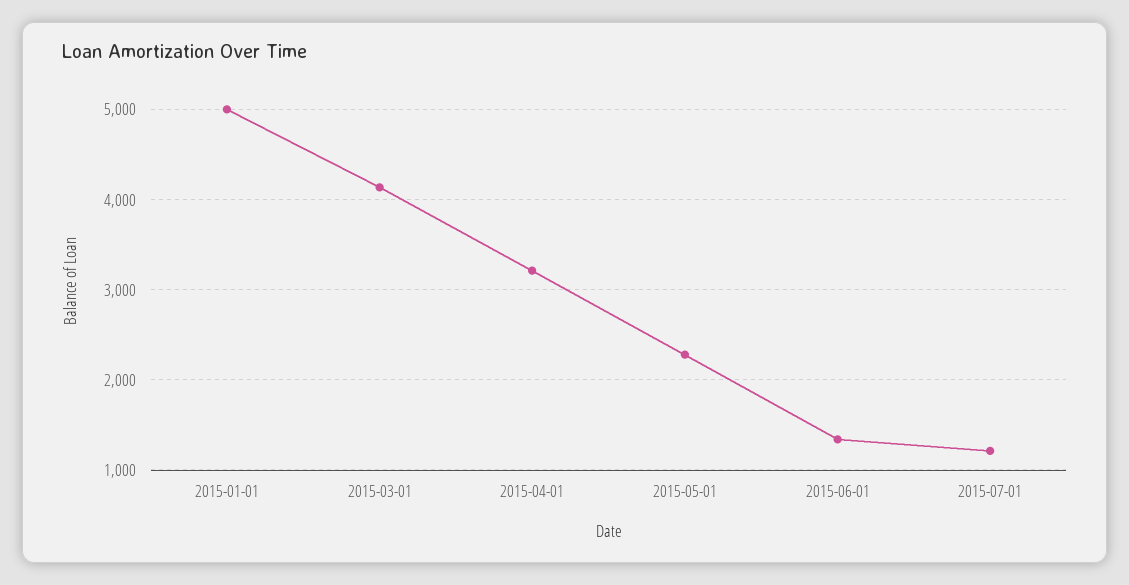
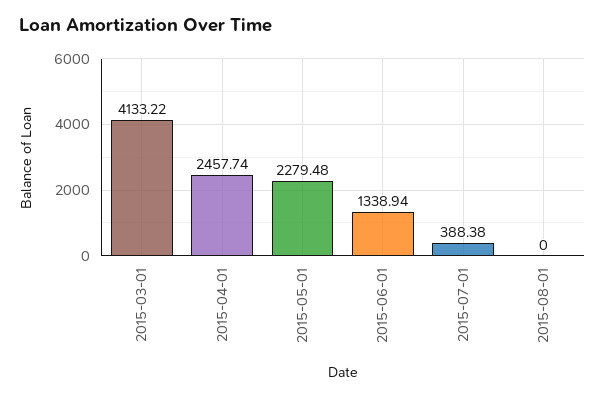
2015-01-01: 5000 -> none
2015-04-01: 3200 -> 2457.74
2015-07-01: 1200 -> 388.38
2015-08-01: none -> 0

